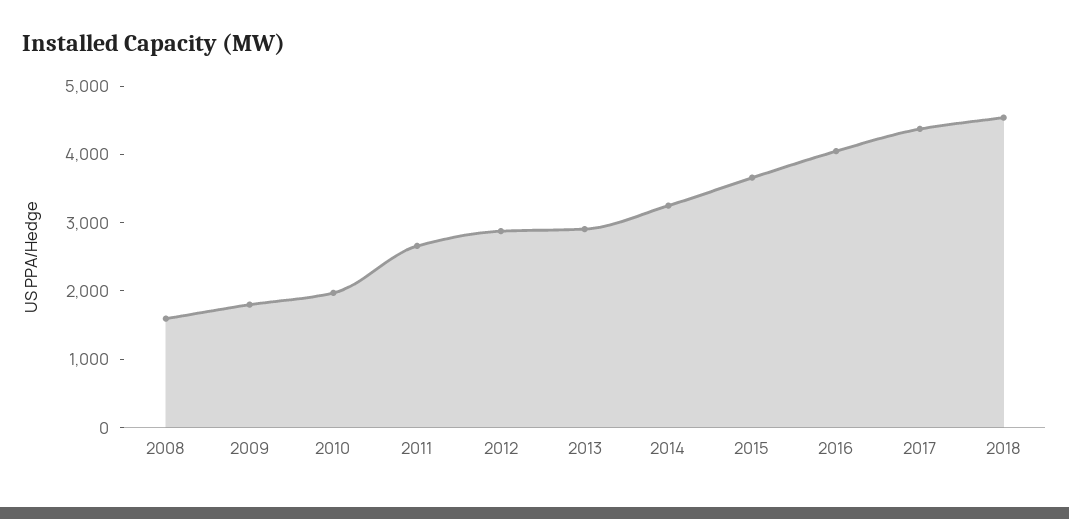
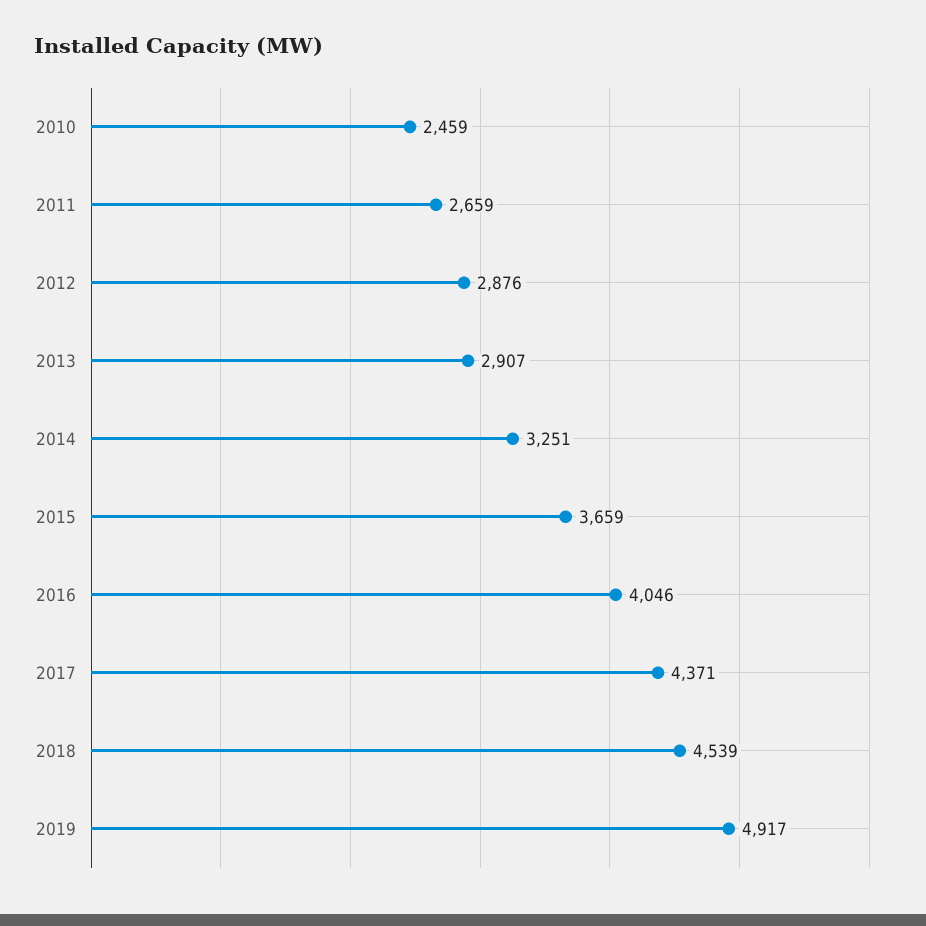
2008: 1600 -> none
2009: 1800 -> none
2010: 2000 -> 2459
2019: none -> 4917

